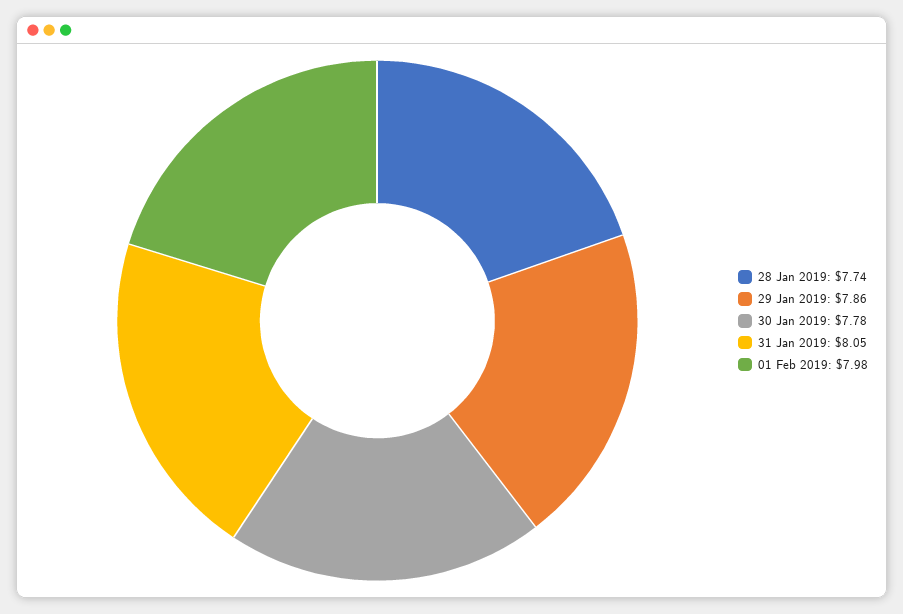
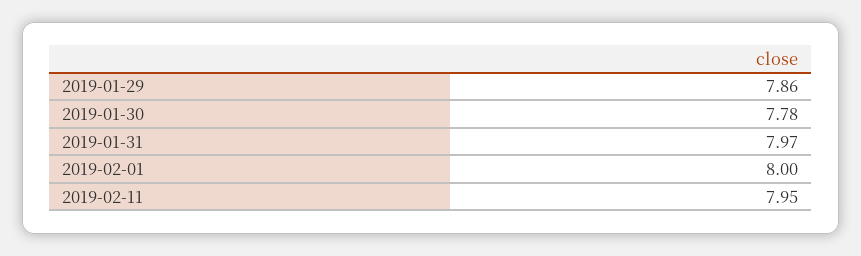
28 Jan 2019: 7.74 -> none
31 Jan 2019: 8.05 -> 7.97
01 Feb 2019: 7.98 -> 8
2019-02-11: none -> 7.95

